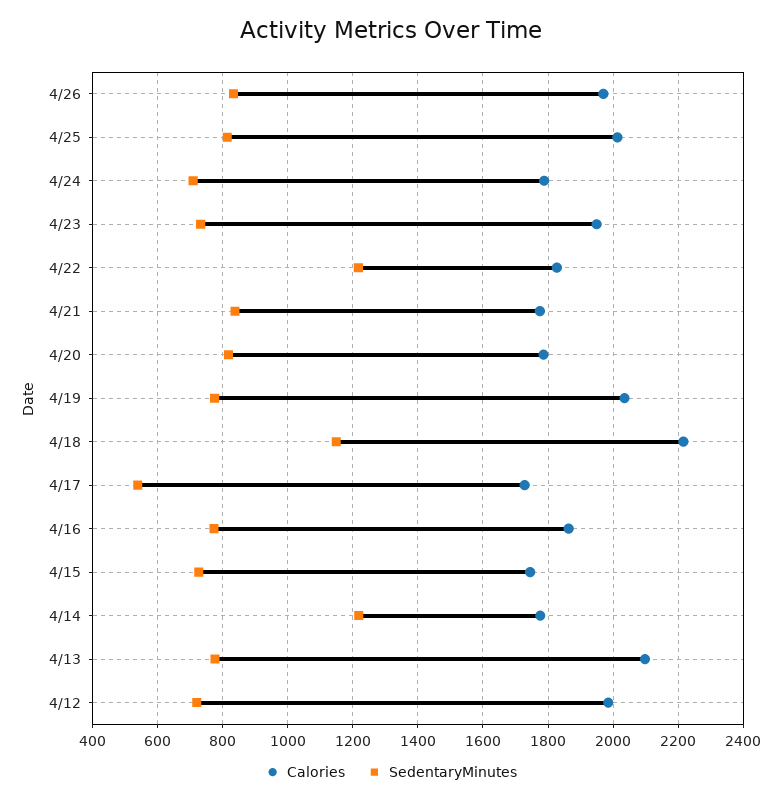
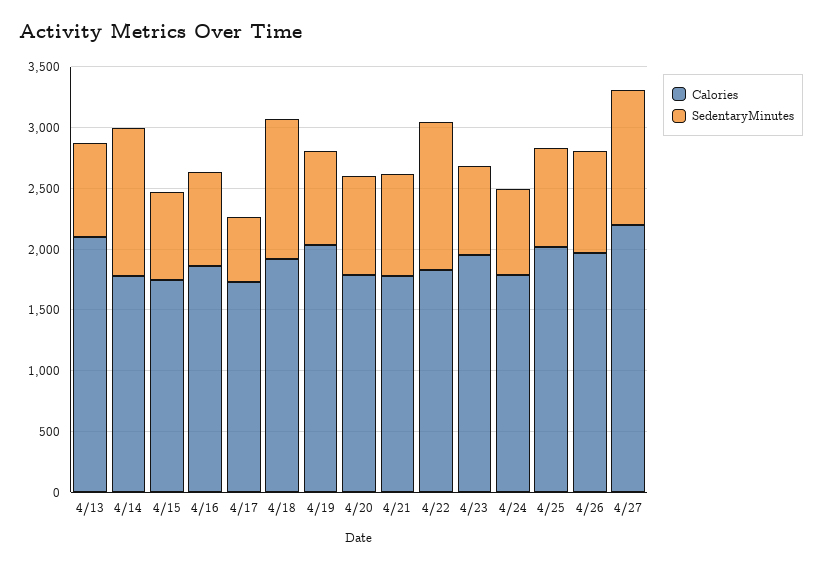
Calories, 4/18: 2220 -> 1900
Calories, 4/12: 1980 -> none
SedentaryMinutes, 4/12: 720 -> none
Calories, 4/27: none -> 2200
SedentaryMinutes, 4/27: none -> 1100

